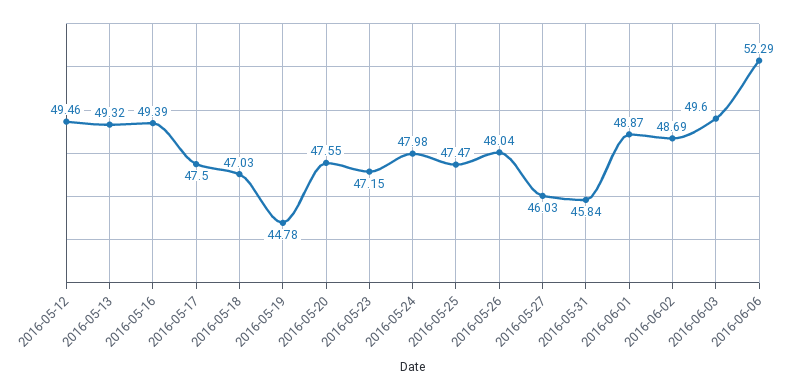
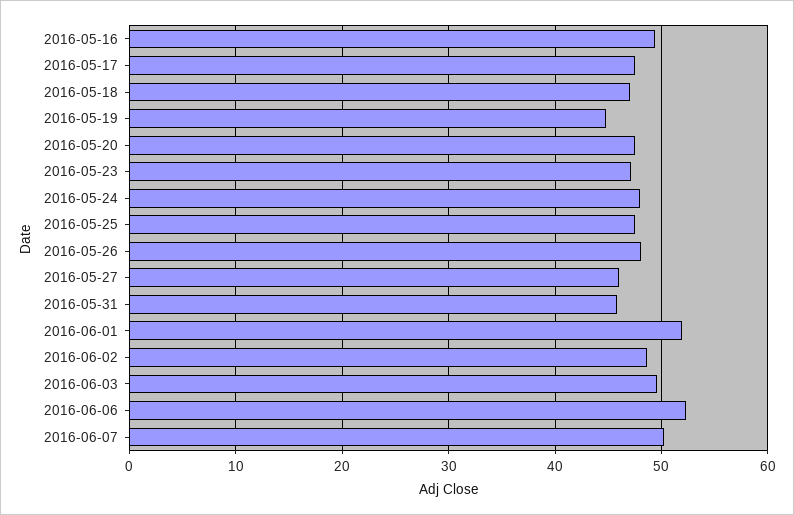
2016-05-12: 49.46 -> none
2016-05-13: 49.32 -> none
2016-06-01: 48.87 -> 52
2016-06-07: none -> 50

